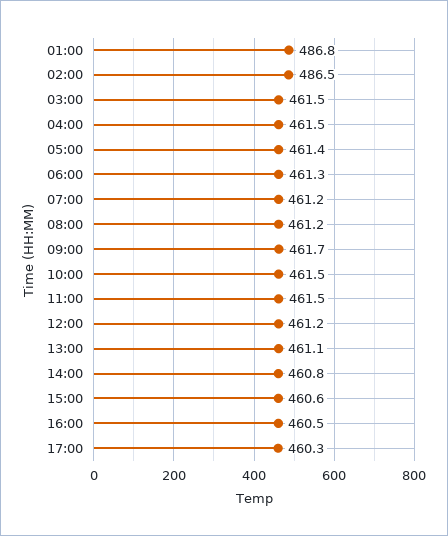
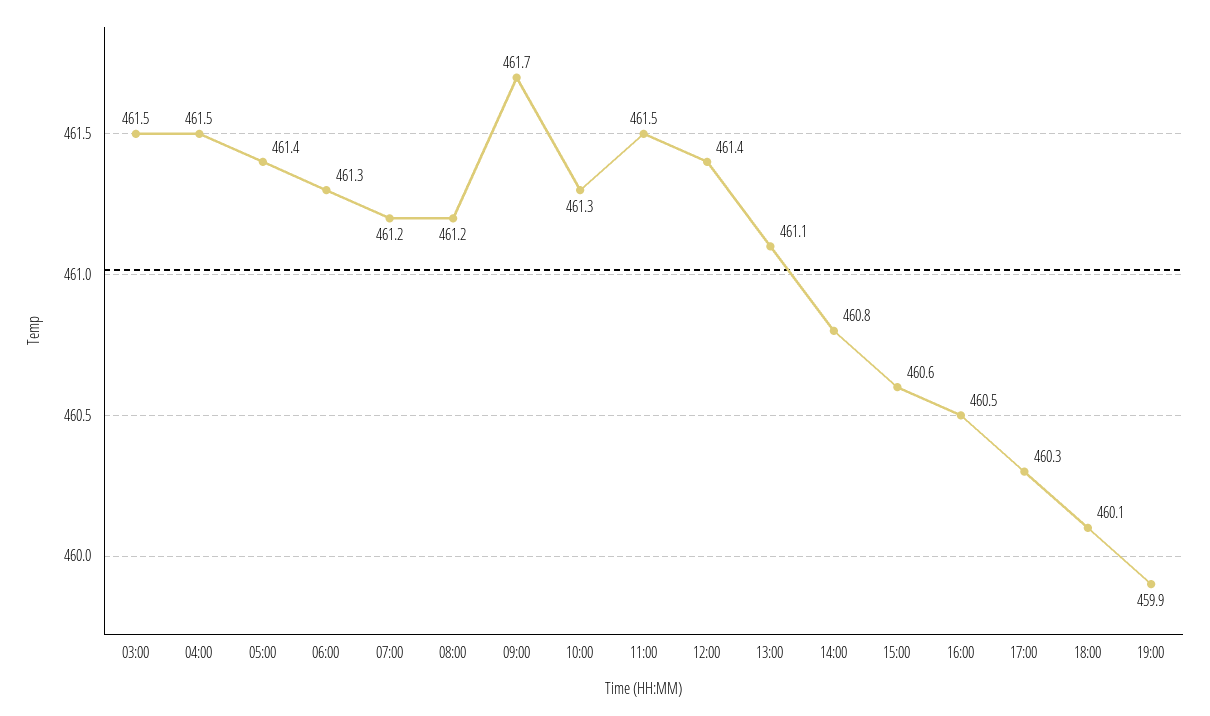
01:00: 486.8 -> none
02:00: 486.5 -> none
10:00: 461.5 -> 461.3
12:00: 461.2 -> 461.4
18:00: none -> 460.1
19:00: none -> 459.9

